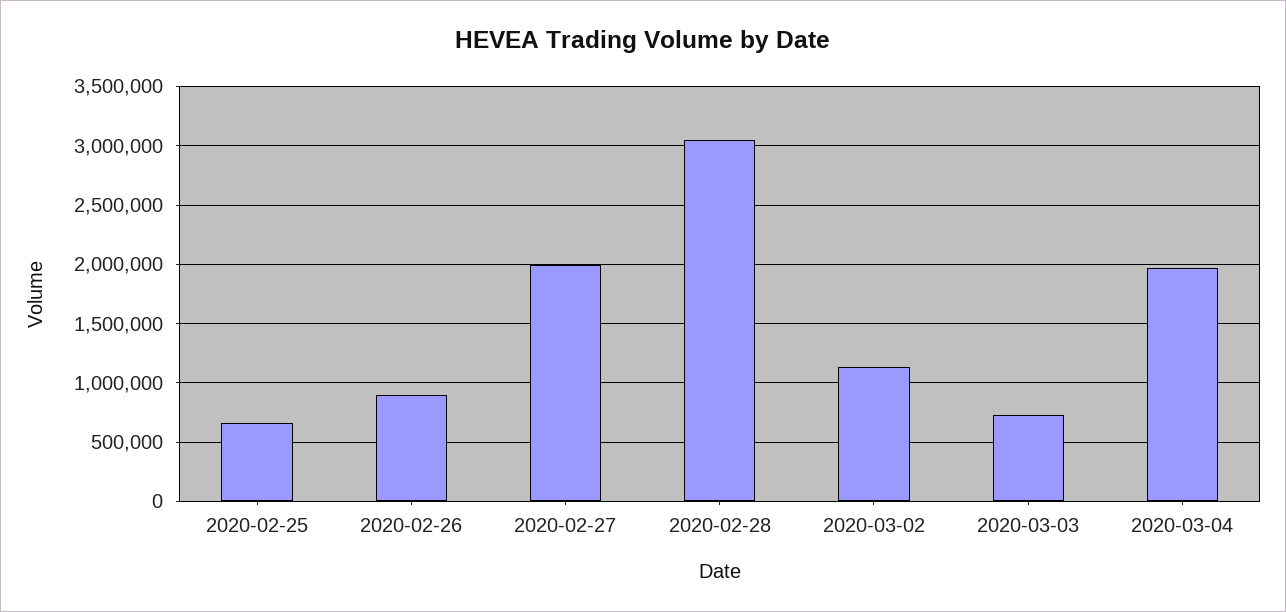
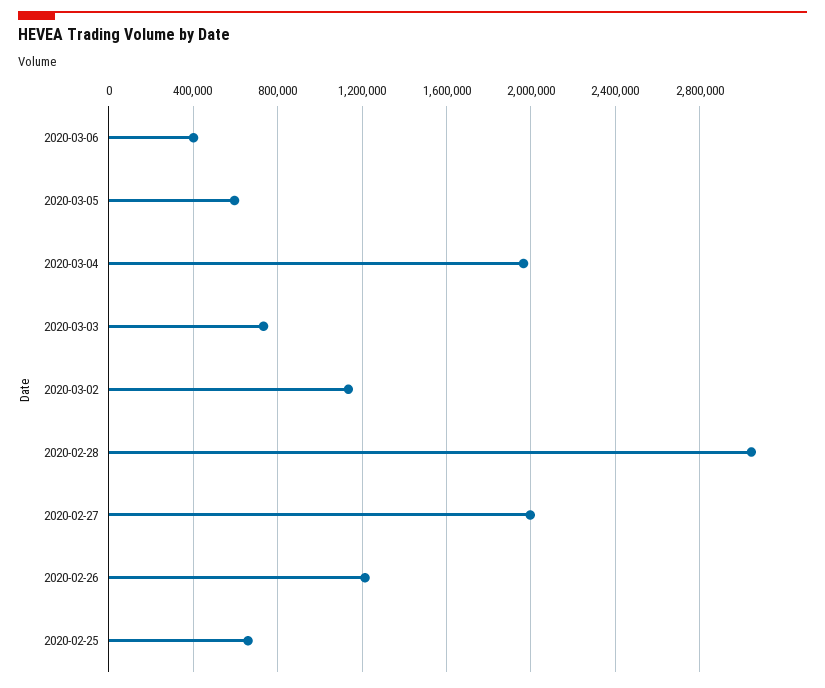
2020-02-26: 900000 -> 1200000
2020-03-06: none -> 400000
2020-03-05: none -> 600000

